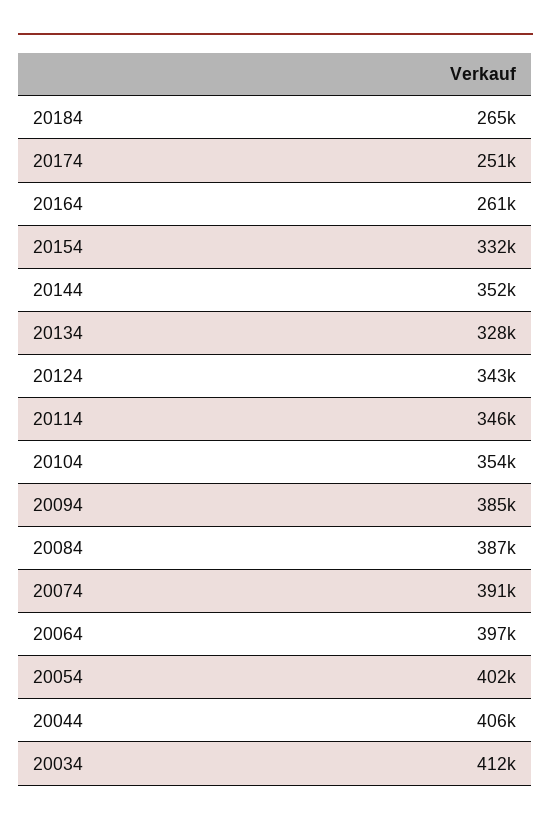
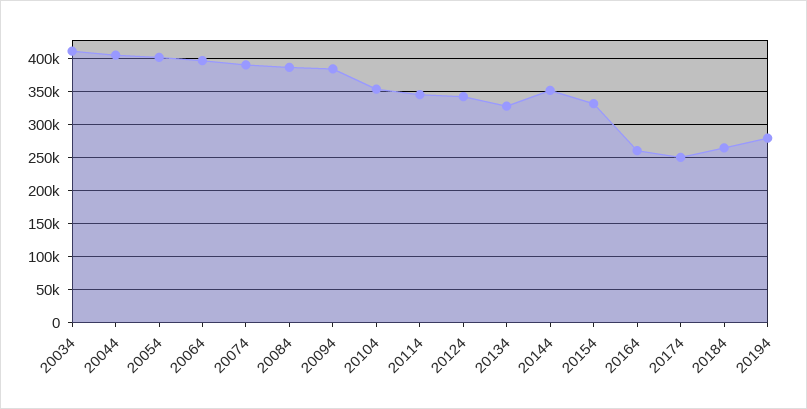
20194: none -> 280000

